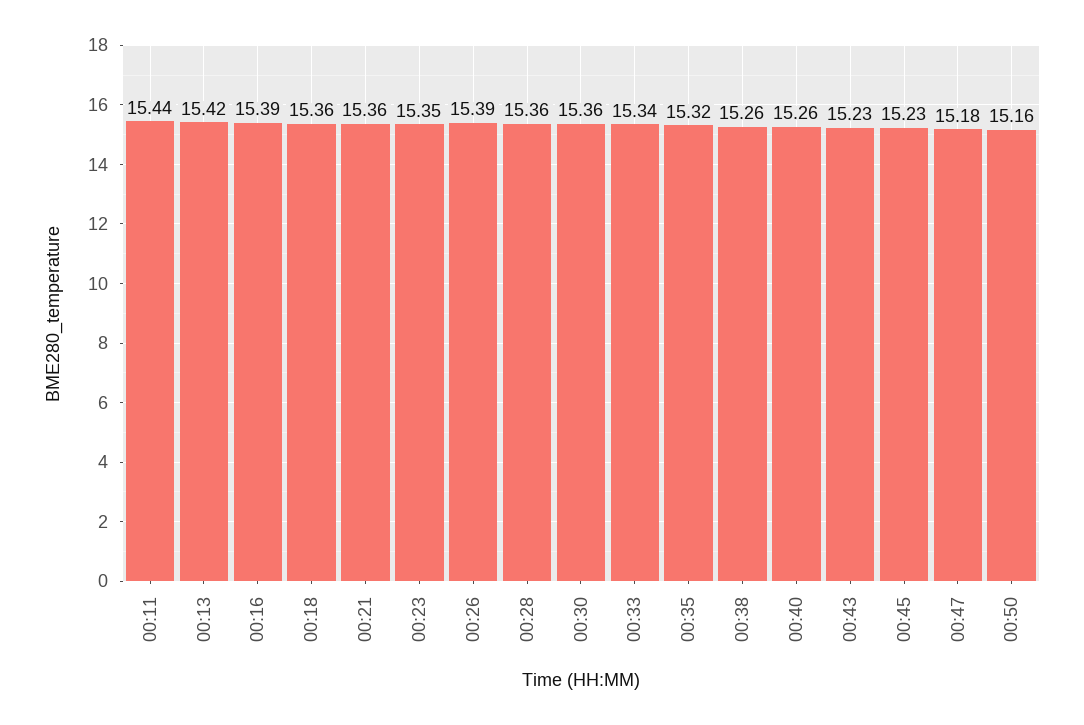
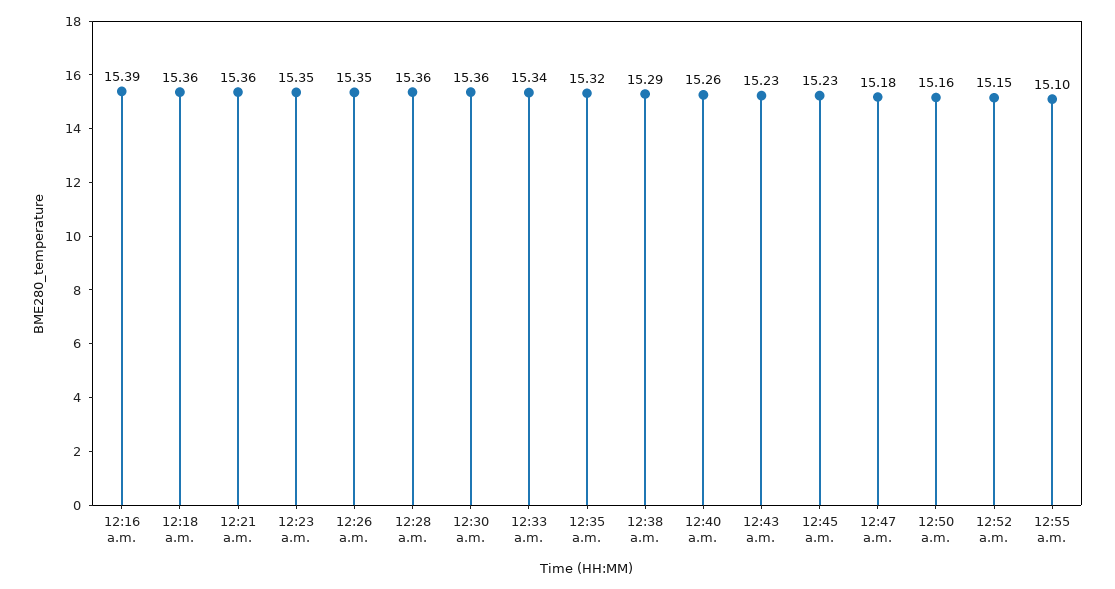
00:11: 15.44 -> none
00:13: 15.42 -> none
00:26: 15.39 -> 15.35
00:38: 15.26 -> 15.29
12:52 a.m.: none -> 15.15
12:55 a.m.: none -> 15.1

